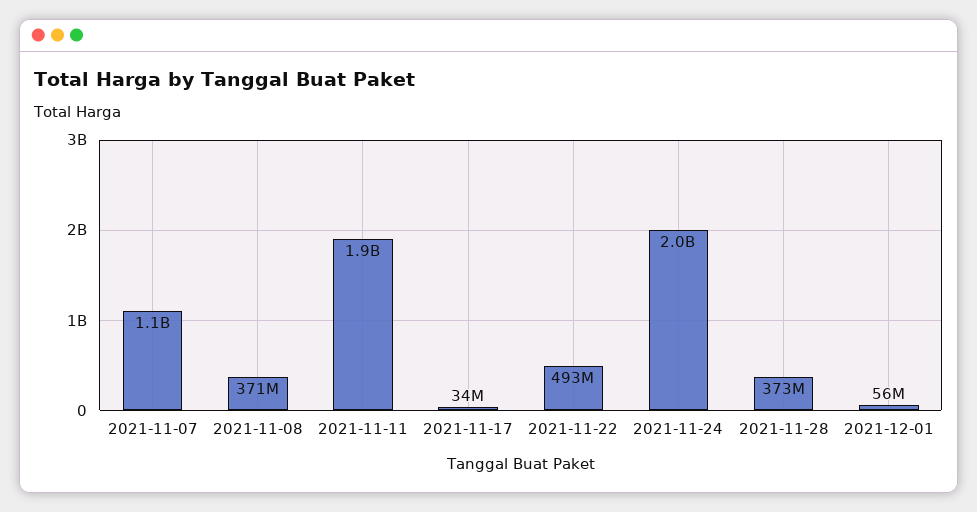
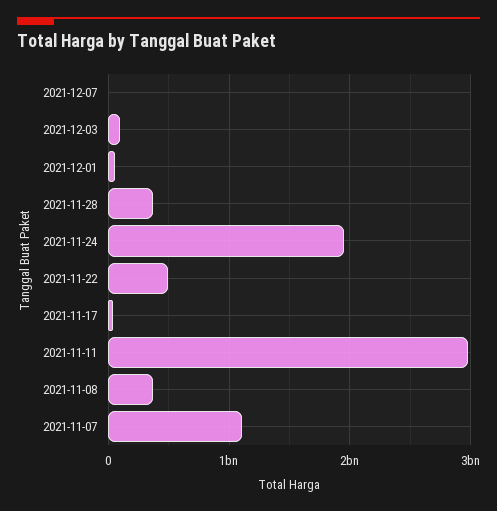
2021-11-11: 1900000000 -> 3000000000
2021-12-07: none -> 0
2021-12-03: none -> 100000000

